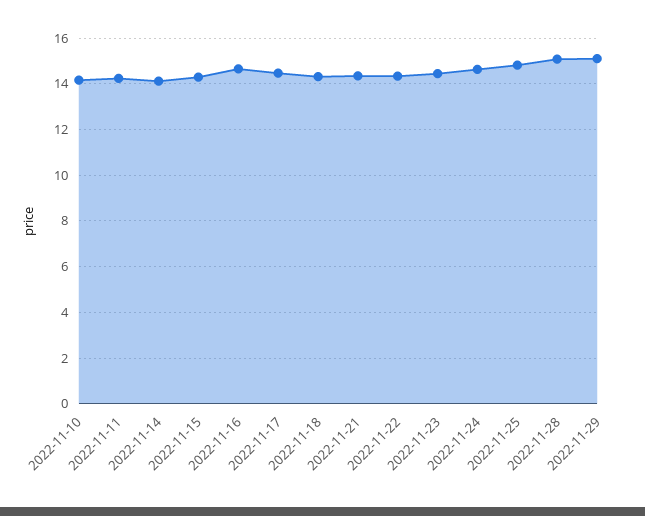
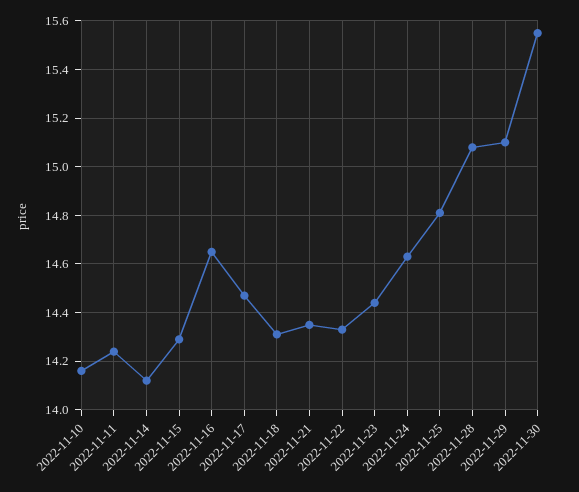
2022-11-30: none -> 15.55

